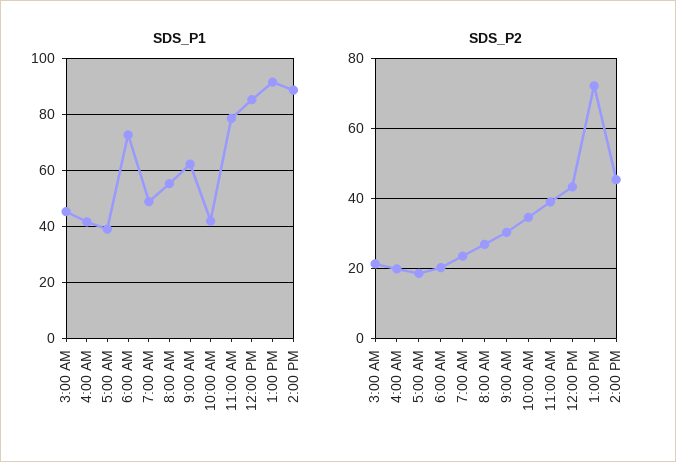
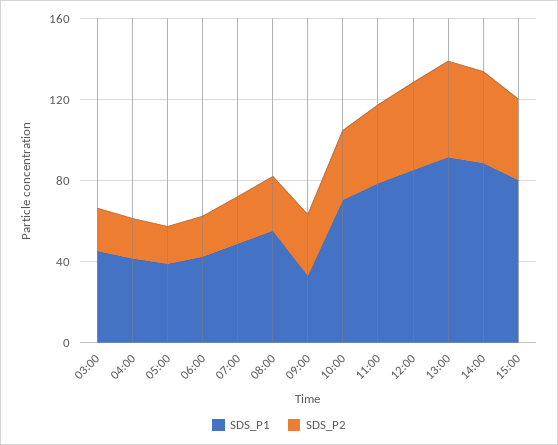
SDS_P1, 6:00 AM: 72.5 -> 40
SDS_P1, 9:00 AM: 62.5 -> 30
SDS_P1, 10:00 AM: 42.5 -> 70
SDS_P2, 1:00 PM: 72 -> 50
SDS_P1, 15:00: none -> 80
SDS_P2, 15:00: none -> 40

